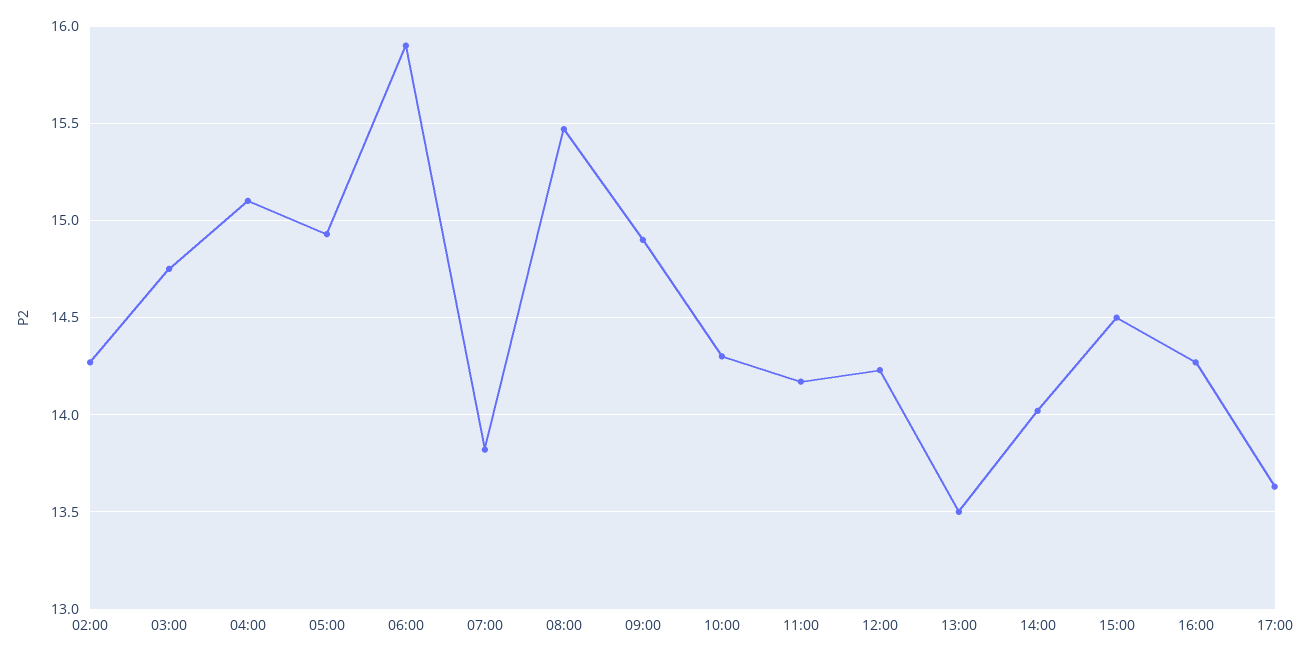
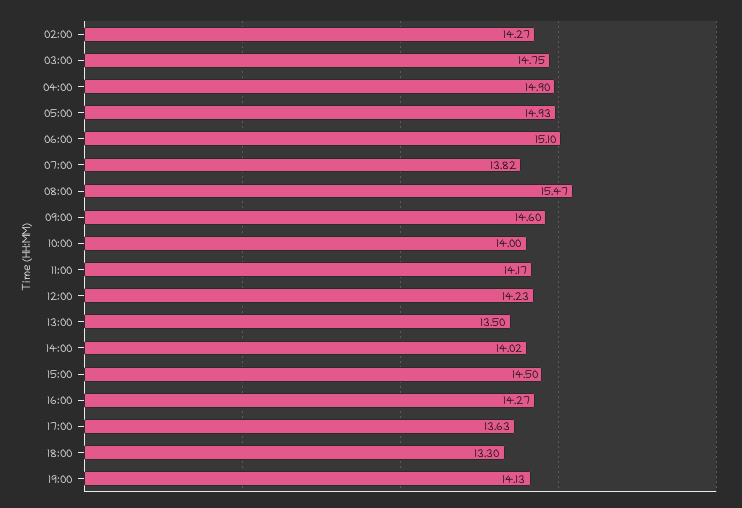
04:00: 15.1 -> 14.9
06:00: 15.9 -> 15.1
09:00: 14.9 -> 14.6
10:00: 14.3 -> 14
18:00: none -> 13.3
19:00: none -> 14.13

